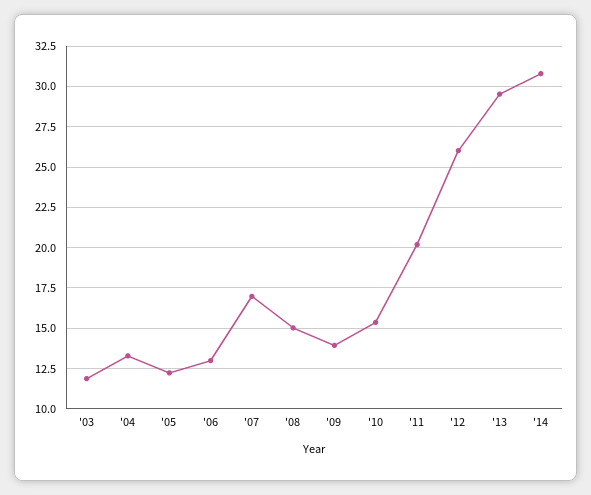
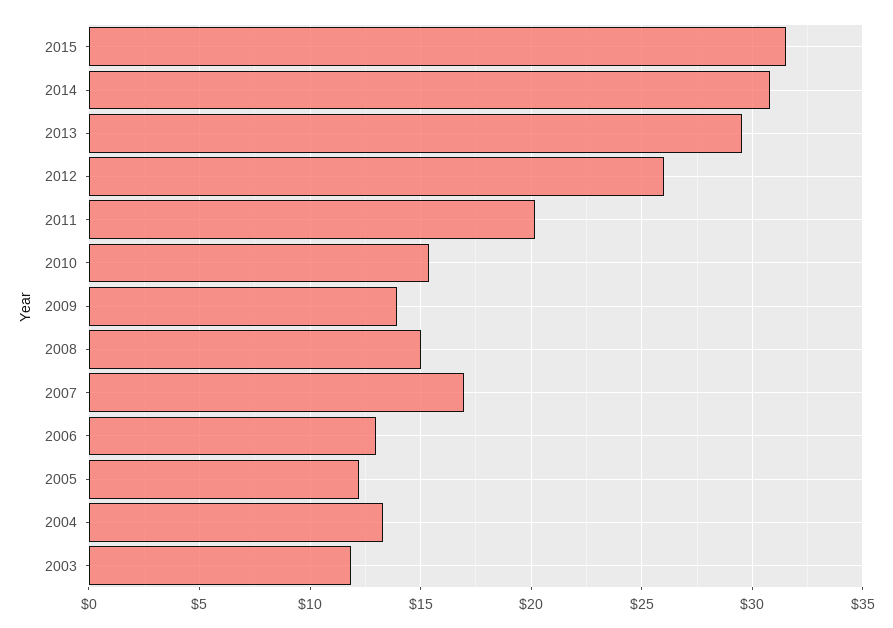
2015: none -> 31.5

